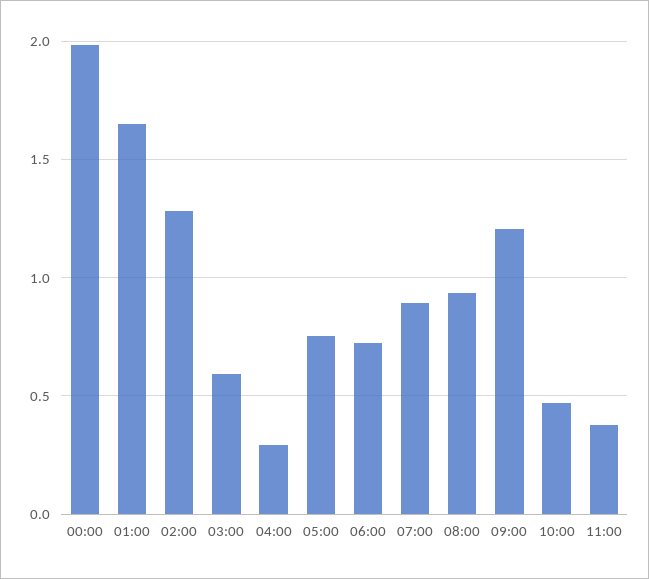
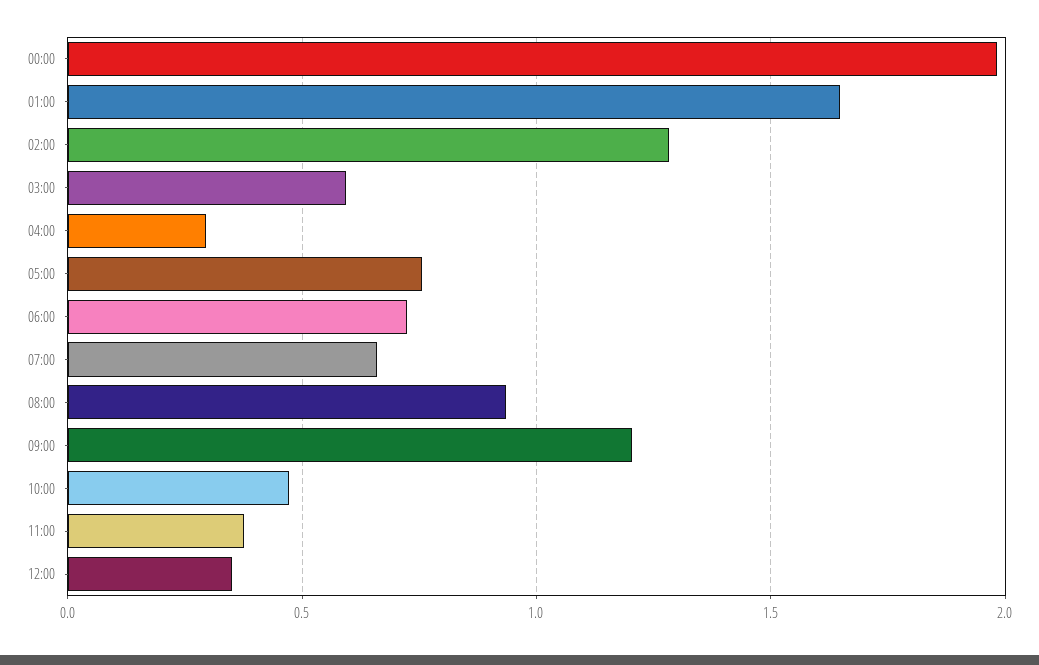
07:00: 0.9 -> 0.65
12:00: none -> 0.35

